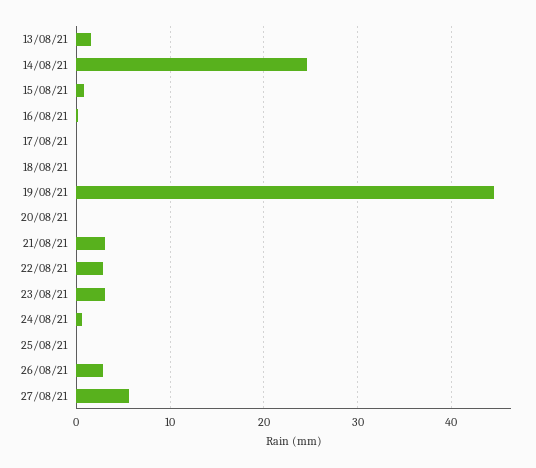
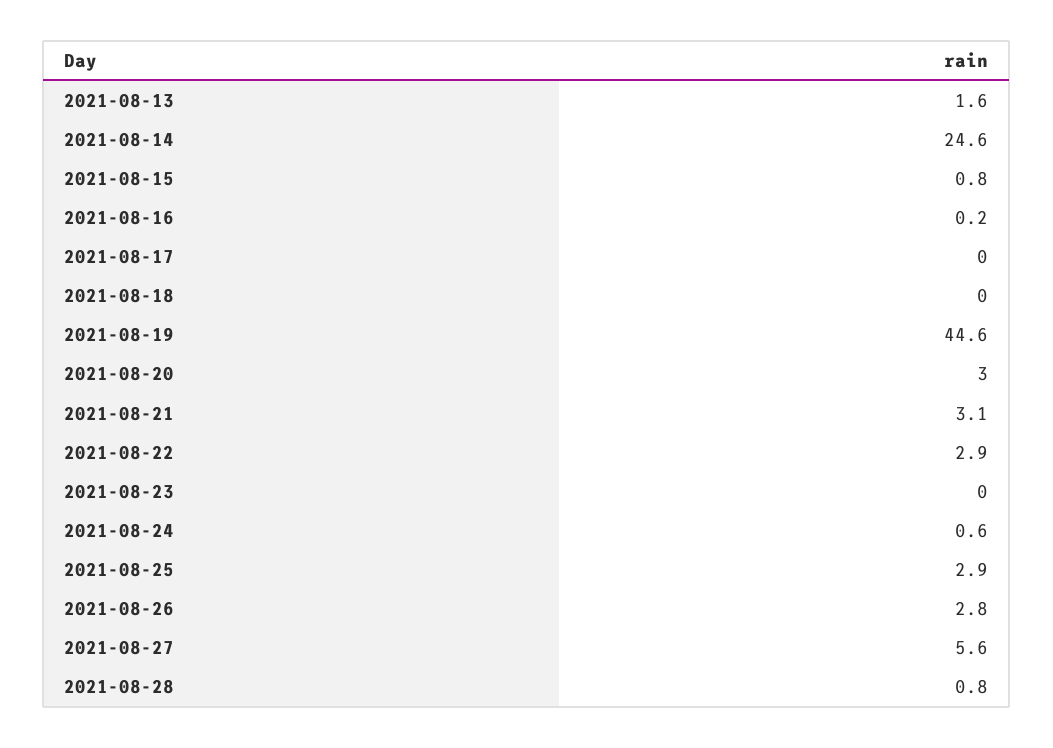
20/08/21: 0 -> 3
23/08/21: 3 -> 0
25/08/21: 0 -> 2.9
2021-08-28: none -> 0.8

